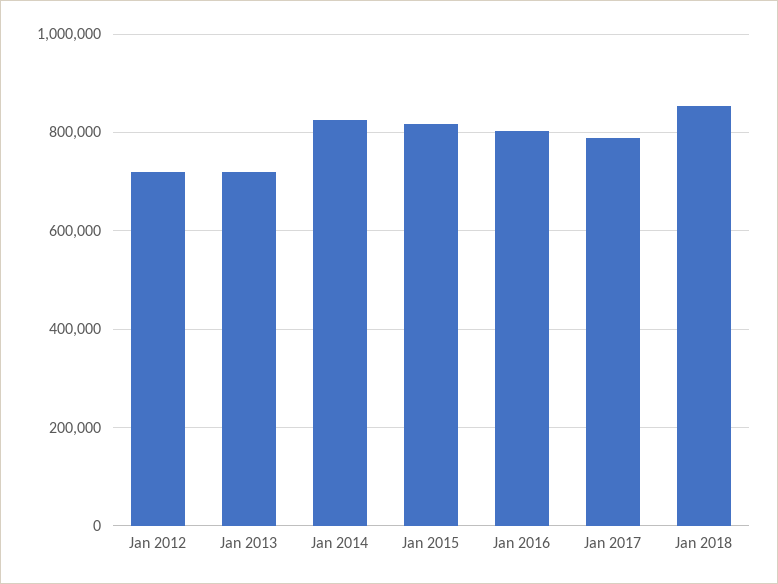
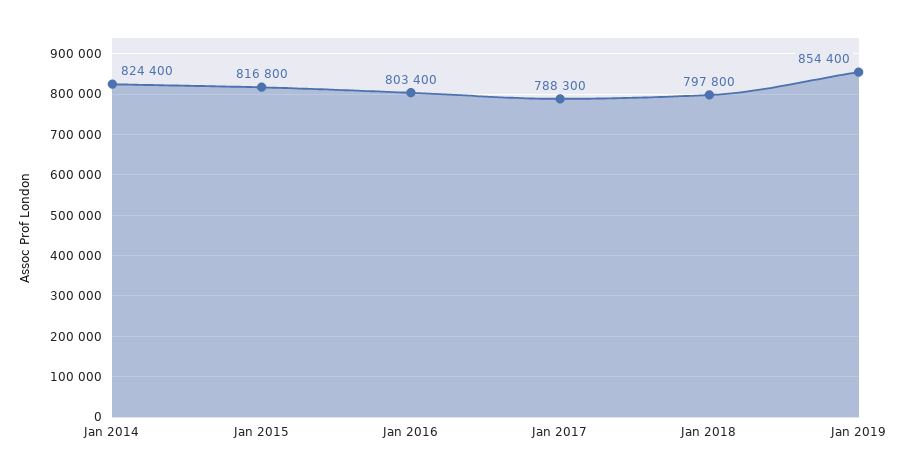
Jan 2012: 720000 -> none
Jan 2013: 720000 -> none
Jan 2018: 860000 -> 797800
Jan 2019: none -> 854400

